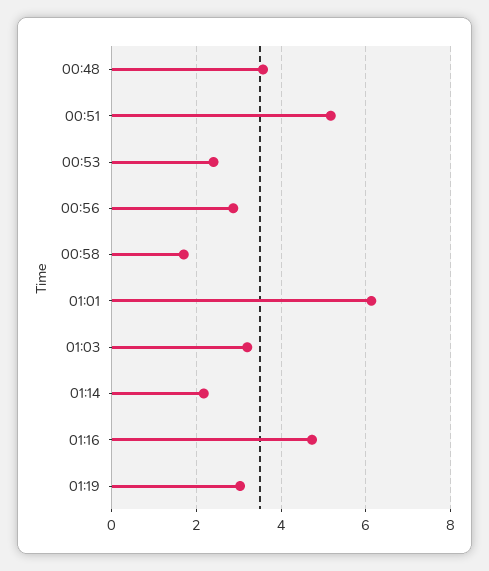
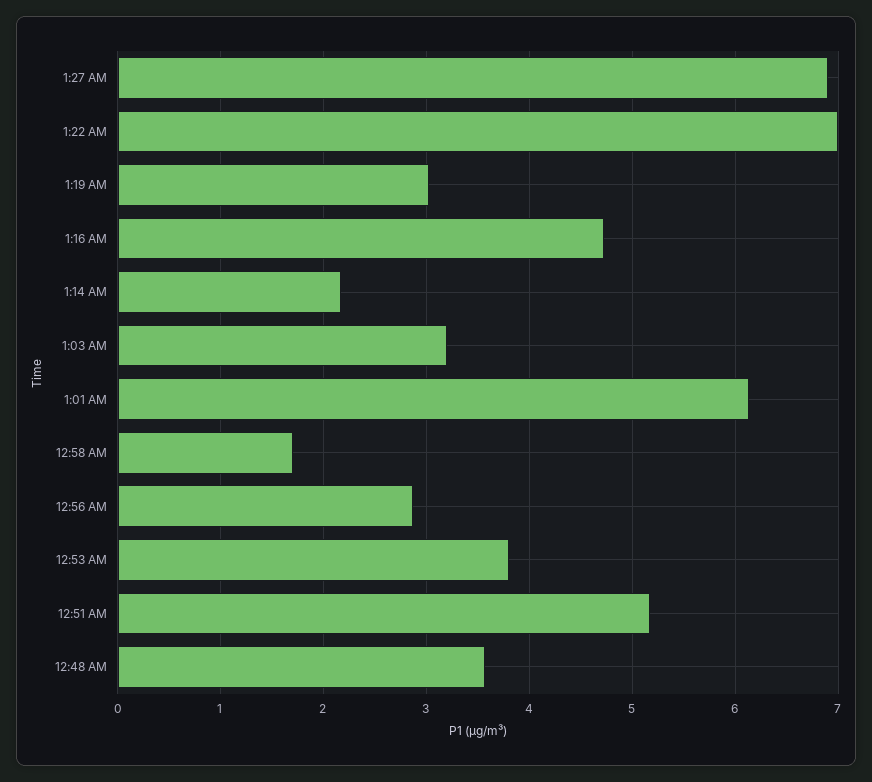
00:53: 2.4 -> 3.8
1:27 AM: none -> 6.9
1:22 AM: none -> 7

